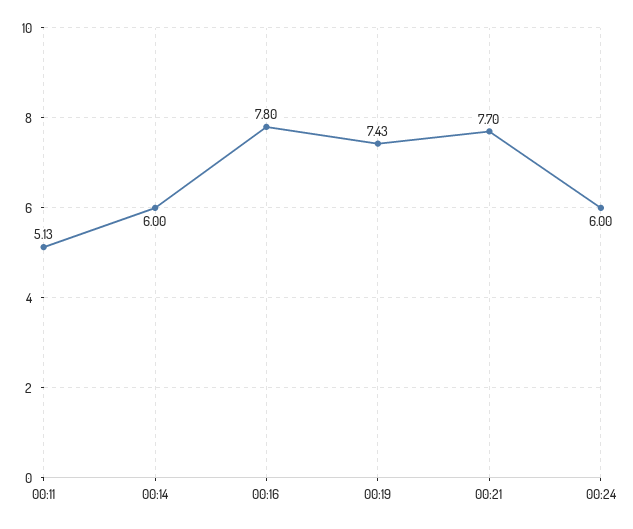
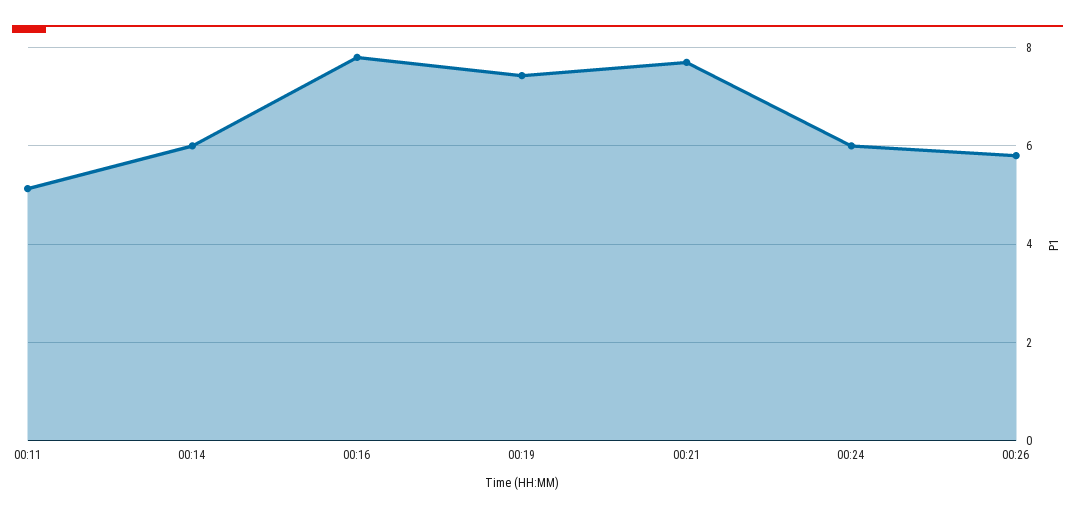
00:26: none -> 5.8

